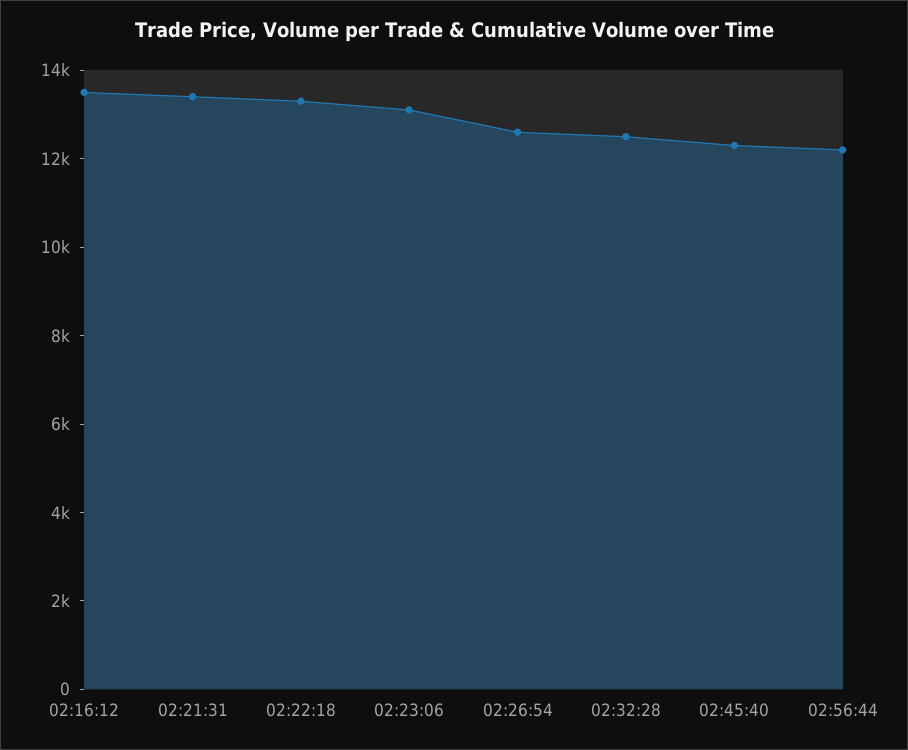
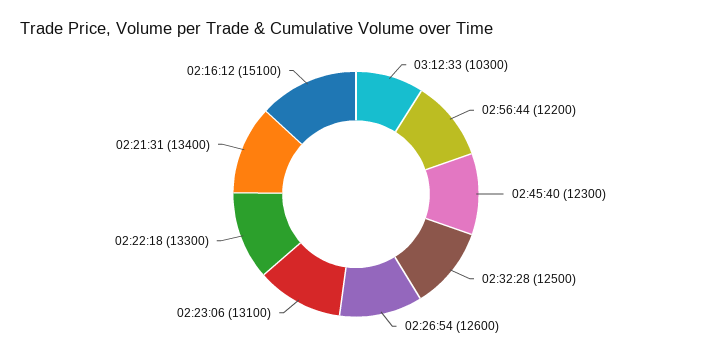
02:16:12: 13500 -> 15100
03:12:33: none -> 10300

